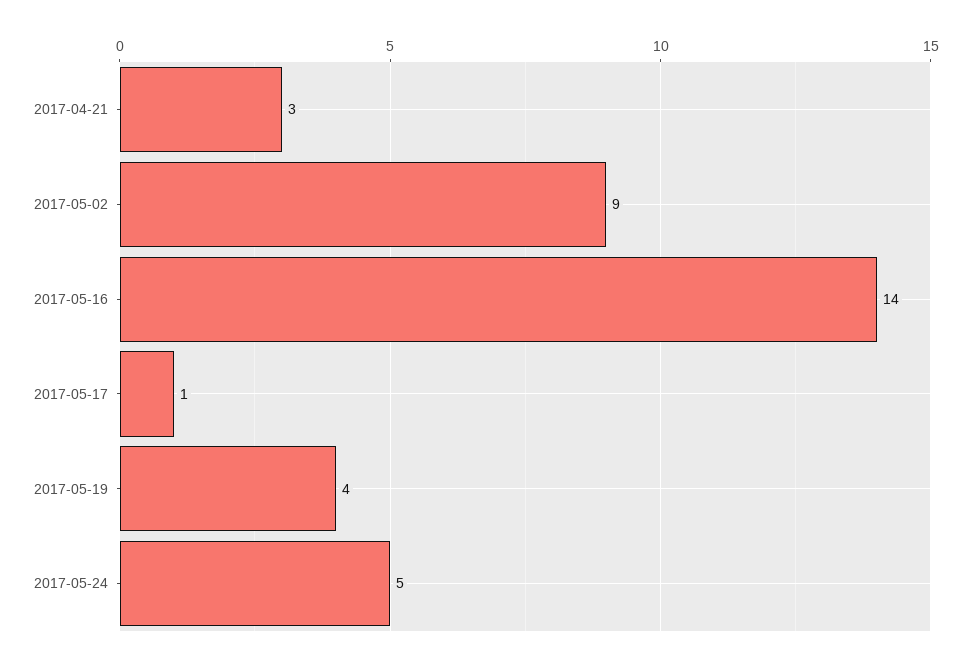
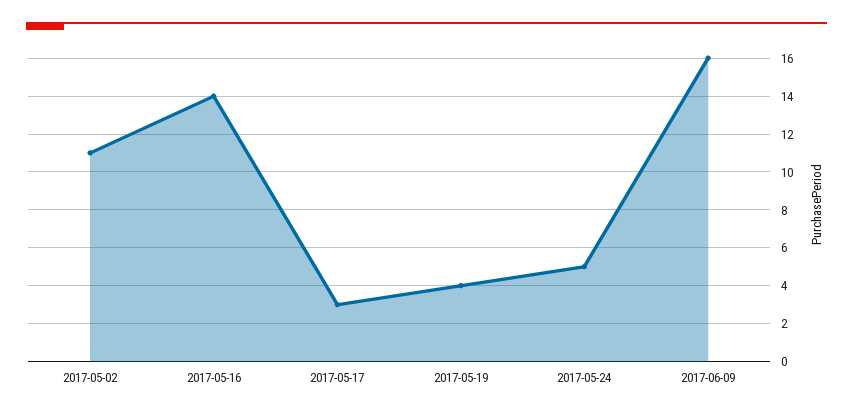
2017-04-21: 3 -> none
2017-05-02: 9 -> 11
2017-05-17: 1 -> 3
2017-06-09: none -> 16

